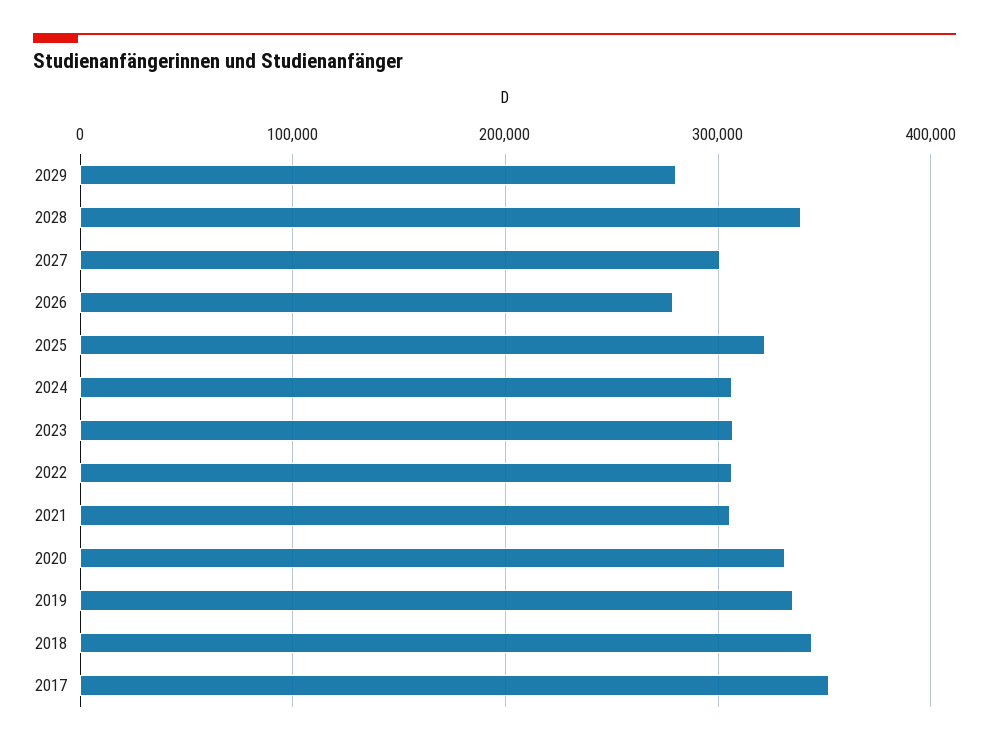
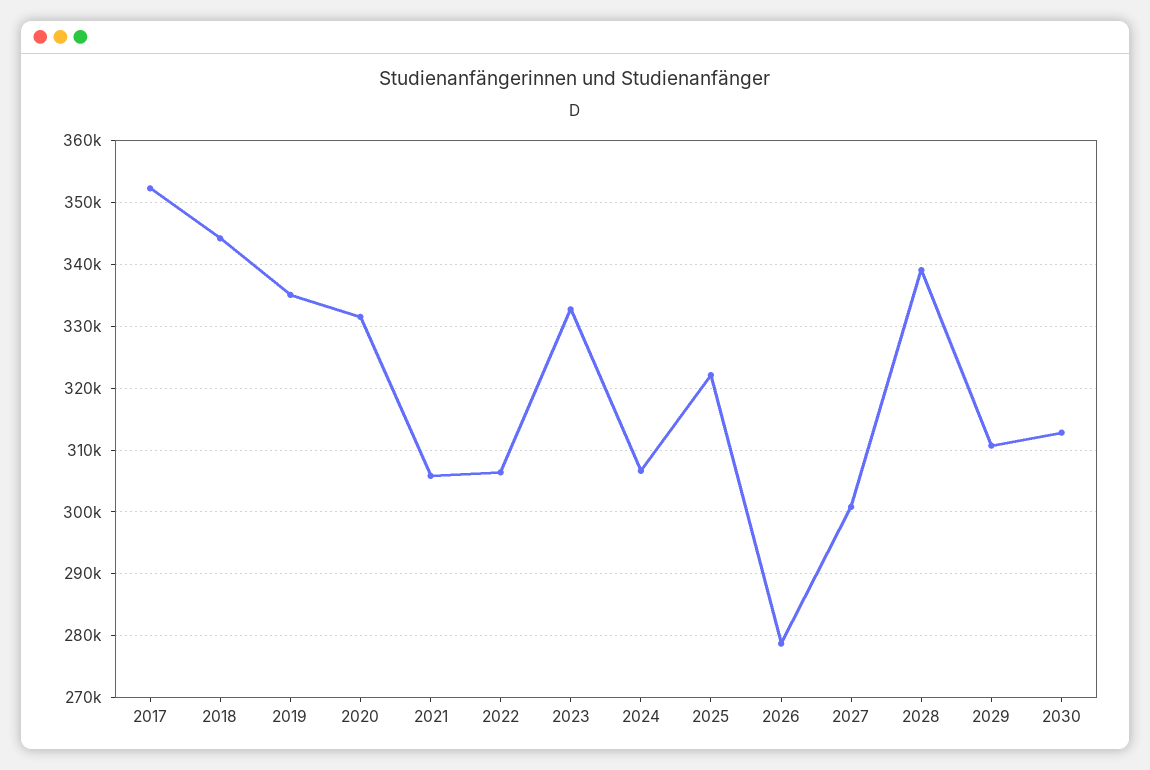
2029: 280000 -> 311000
2023: 310000 -> 333000
2030: none -> 313000

